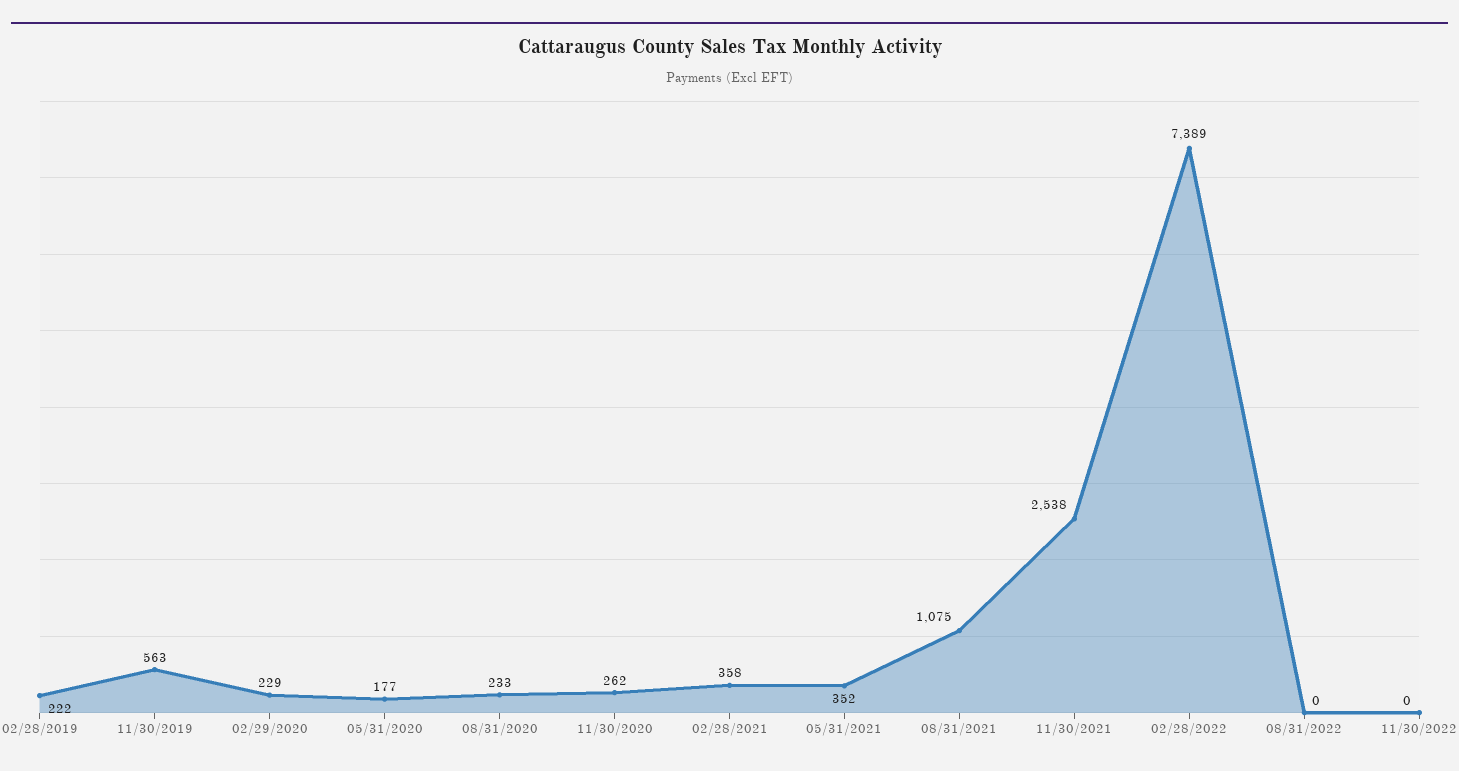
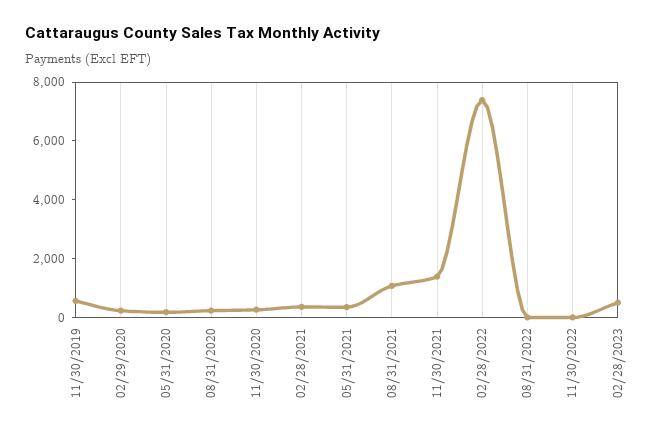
02/28/2019: 222 -> none
11/30/2021: 2538 -> 1500
02/28/2023: none -> 500

